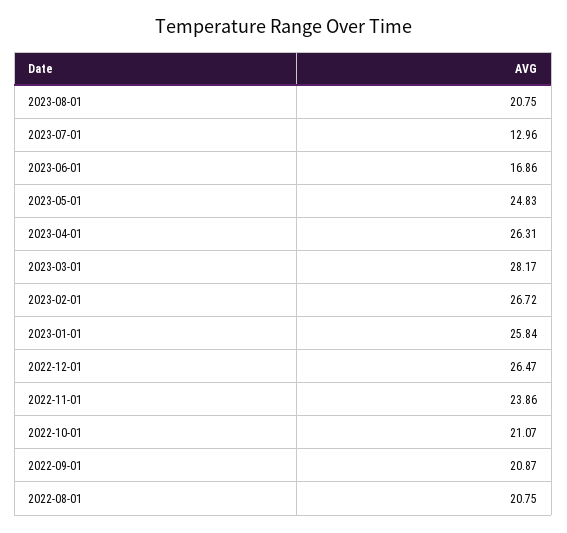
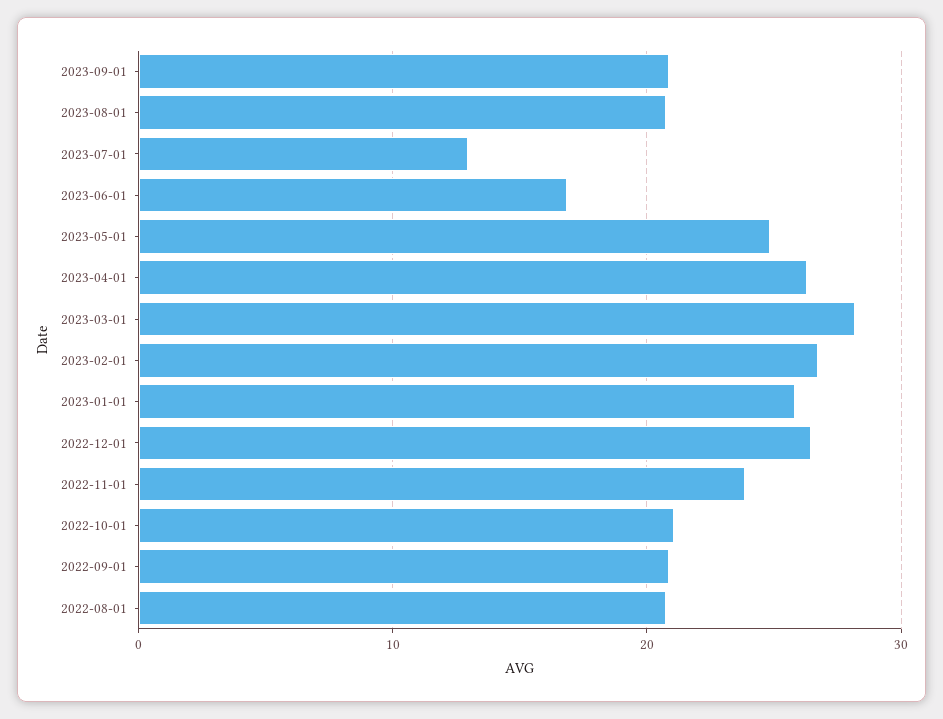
2023-09-01: none -> 21

